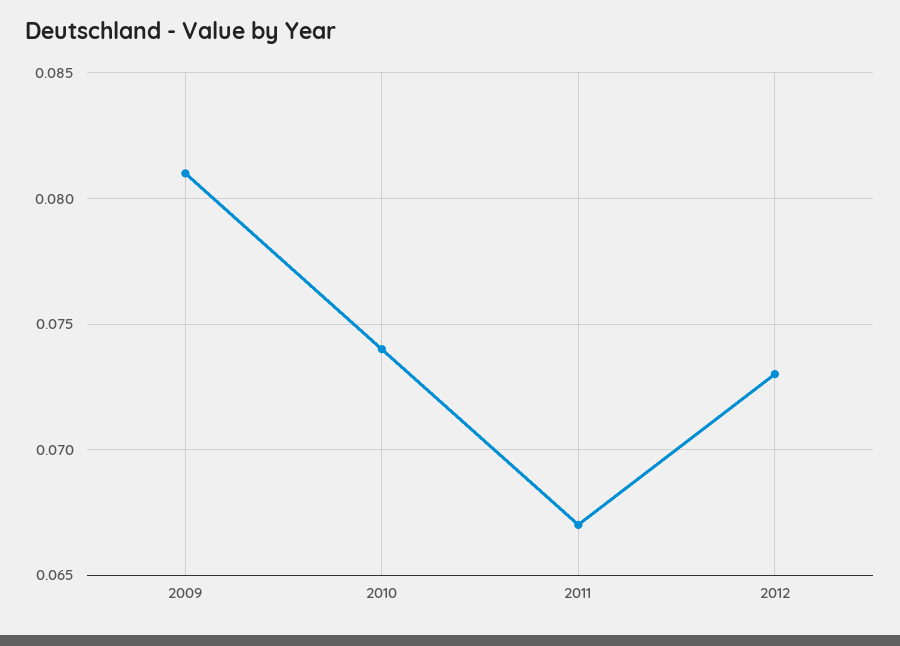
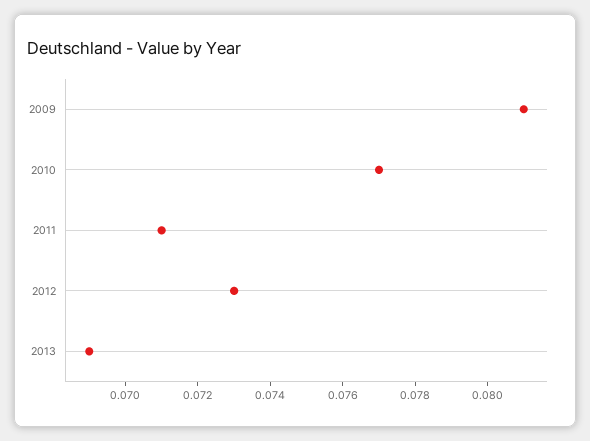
2010: 0.074 -> 0.077
2011: 0.067 -> 0.071
2013: none -> 0.069

